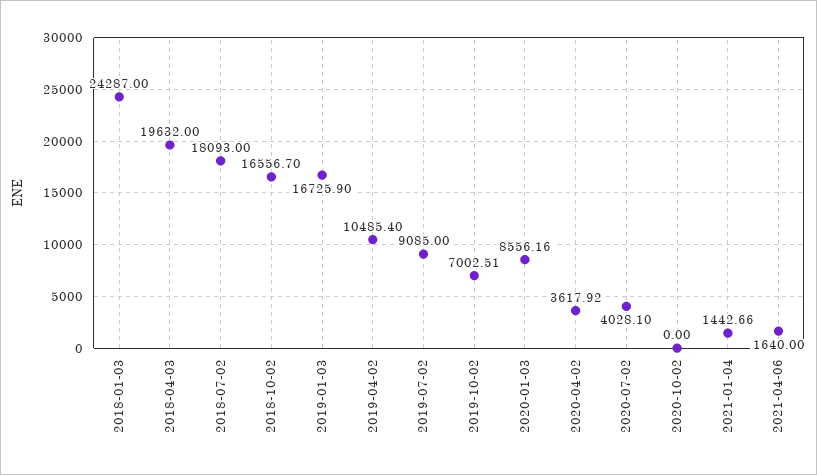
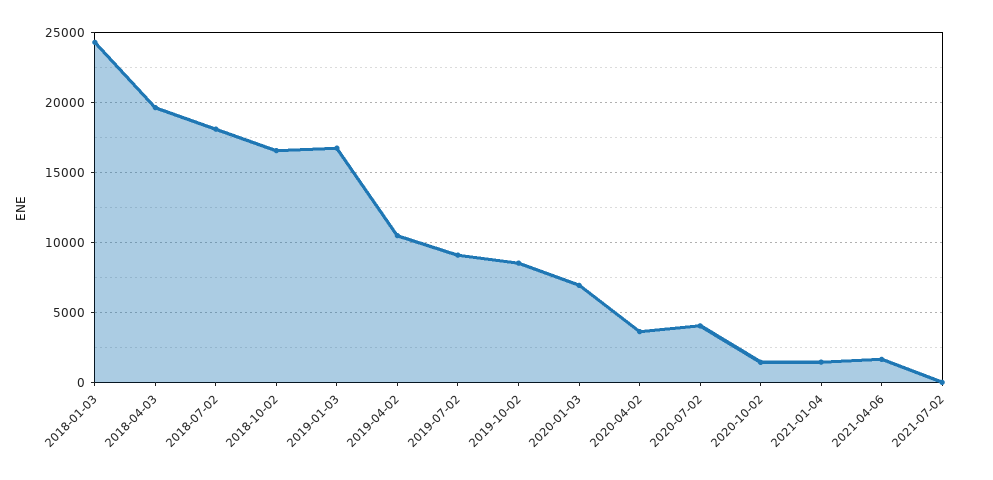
2019-10-02: 7002.51 -> 8500
2020-01-03: 8556.16 -> 7000
2020-10-02: 0 -> 1500
2021-07-02: none -> 0

